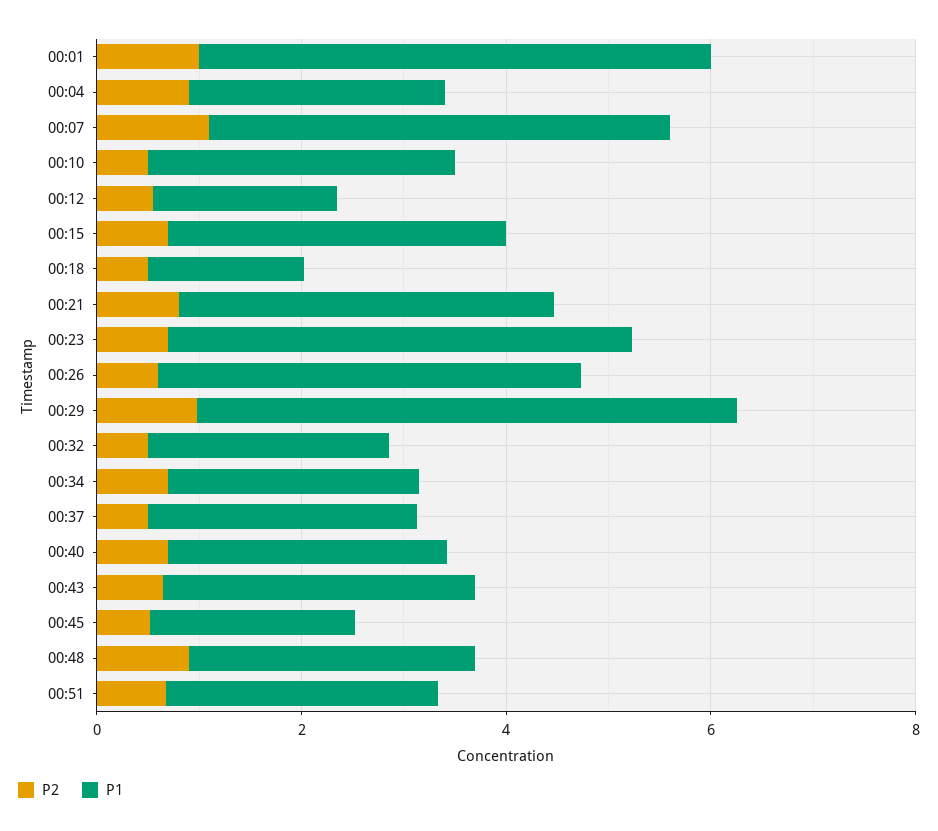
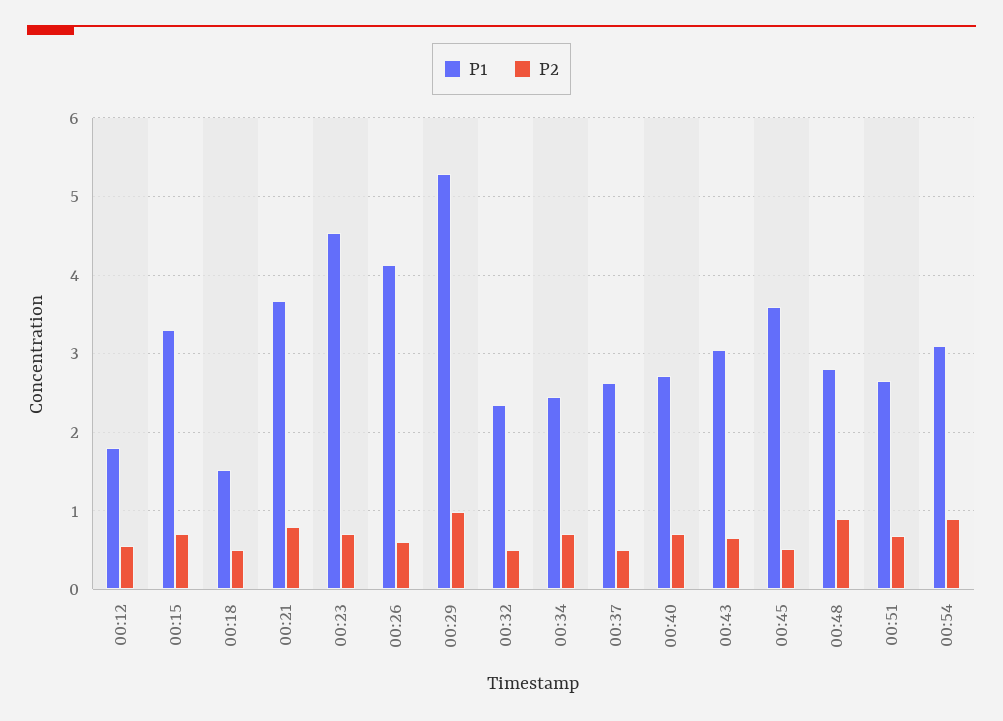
P2, 00:01: 1 -> none
P1, 00:01: 5 -> none
P2, 00:04: 1 -> none
P1, 00:04: 2.5 -> none
P2, 00:07: 1 -> none
P1, 00:07: 4.5 -> none
P2, 00:10: 0.5 -> none
P1, 00:10: 3 -> none
P1, 00:45: 2 -> 3.6
P1, 00:54: none -> 3.1
P2, 00:54: none -> 0.9

